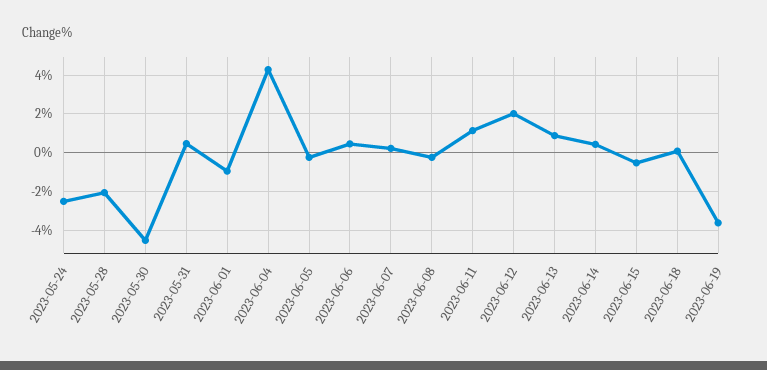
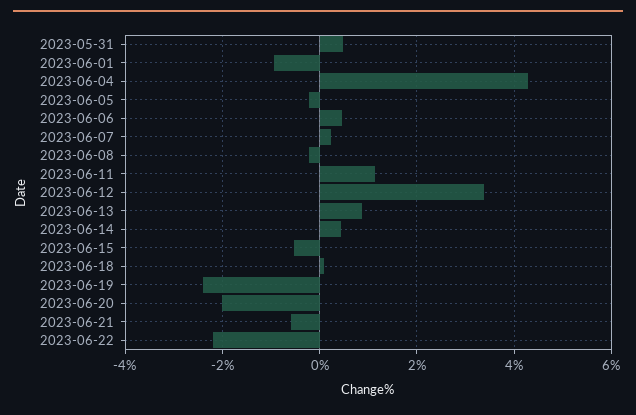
2023-05-24: -2.5 -> none
2023-05-28: -2 -> none
2023-05-30: -4.5 -> none
2023-06-12: 2 -> 3.4
2023-06-19: -3.5 -> -2.4
2023-06-20: none -> -2
2023-06-21: none -> -0.6
2023-06-22: none -> -2.2

